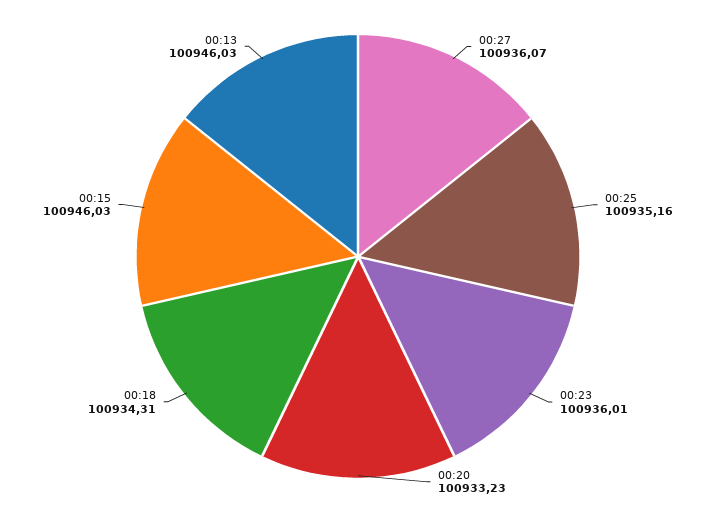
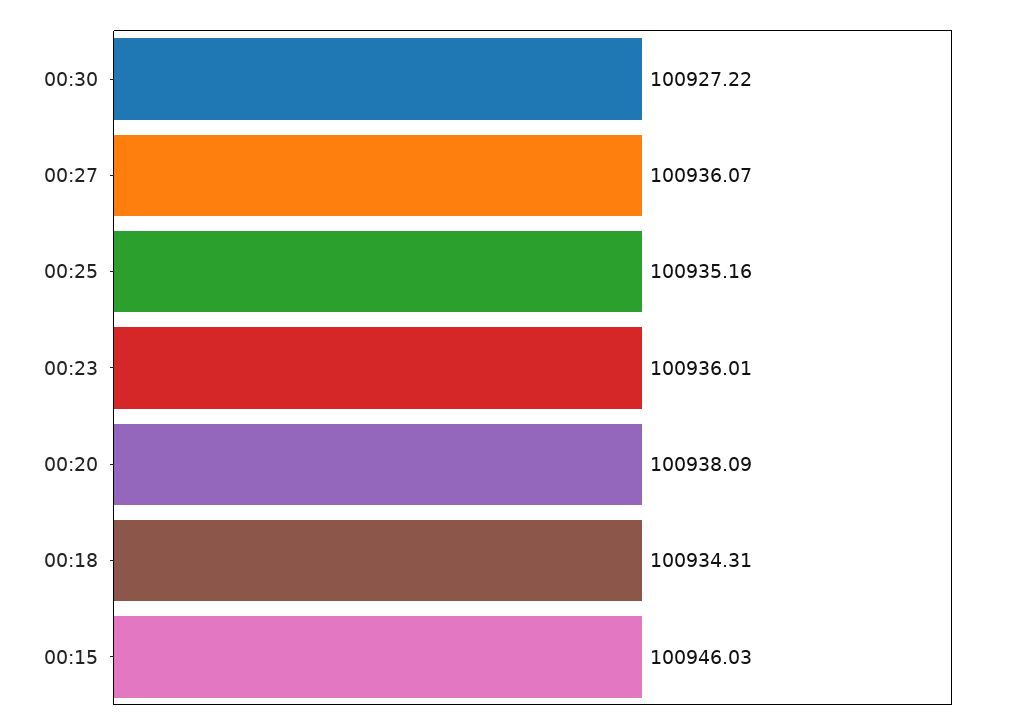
00:20: 100933.23 -> 100938.09
00:13: 100946.03 -> none
00:30: none -> 100927.22

